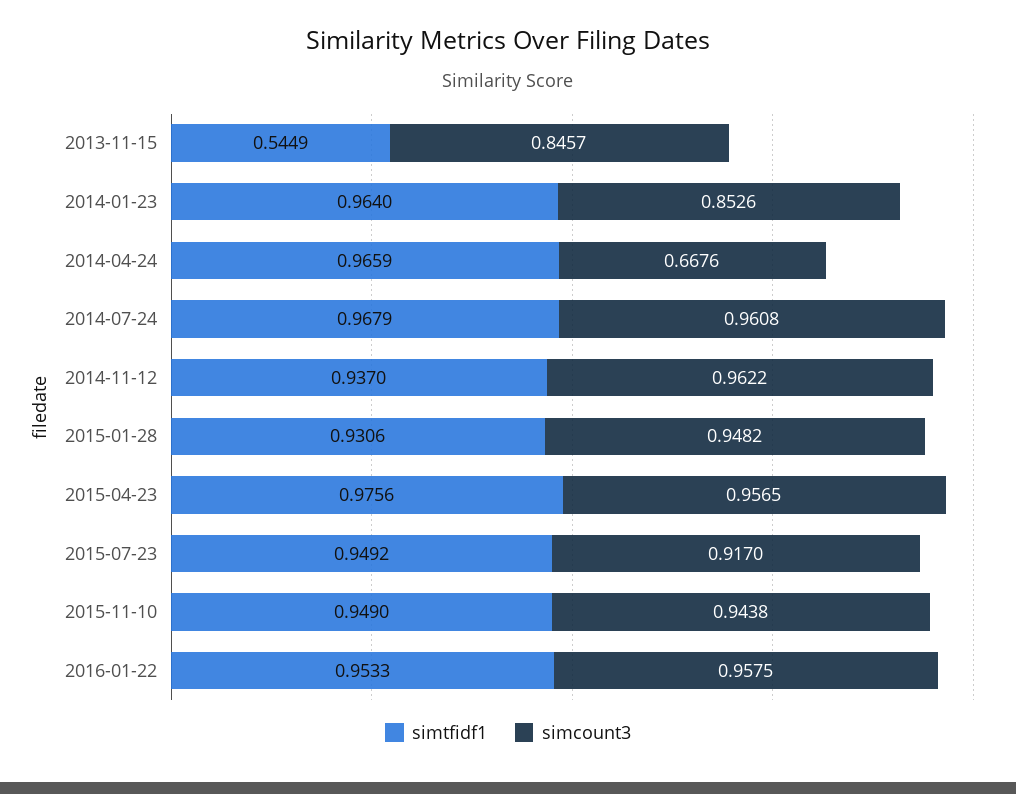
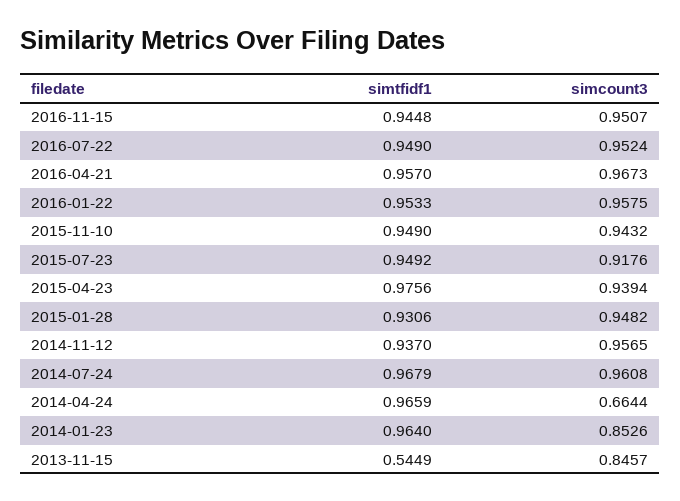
simcount3, 2014-04-24: 0.6676 -> 0.6644
simcount3, 2014-11-12: 0.9622 -> 0.9565
simcount3, 2015-04-23: 0.9565 -> 0.9394
simcount3, 2015-07-23: 0.917 -> 0.9176
simcount3, 2015-11-10: 0.9438 -> 0.9432
simtfidf1, 2016-11-15: none -> 0.9448
simcount3, 2016-11-15: none -> 0.9507
simtfidf1, 2016-07-22: none -> 0.949
simcount3, 2016-07-22: none -> 0.9524
simtfidf1, 2016-04-21: none -> 0.957
simcount3, 2016-04-21: none -> 0.9673

